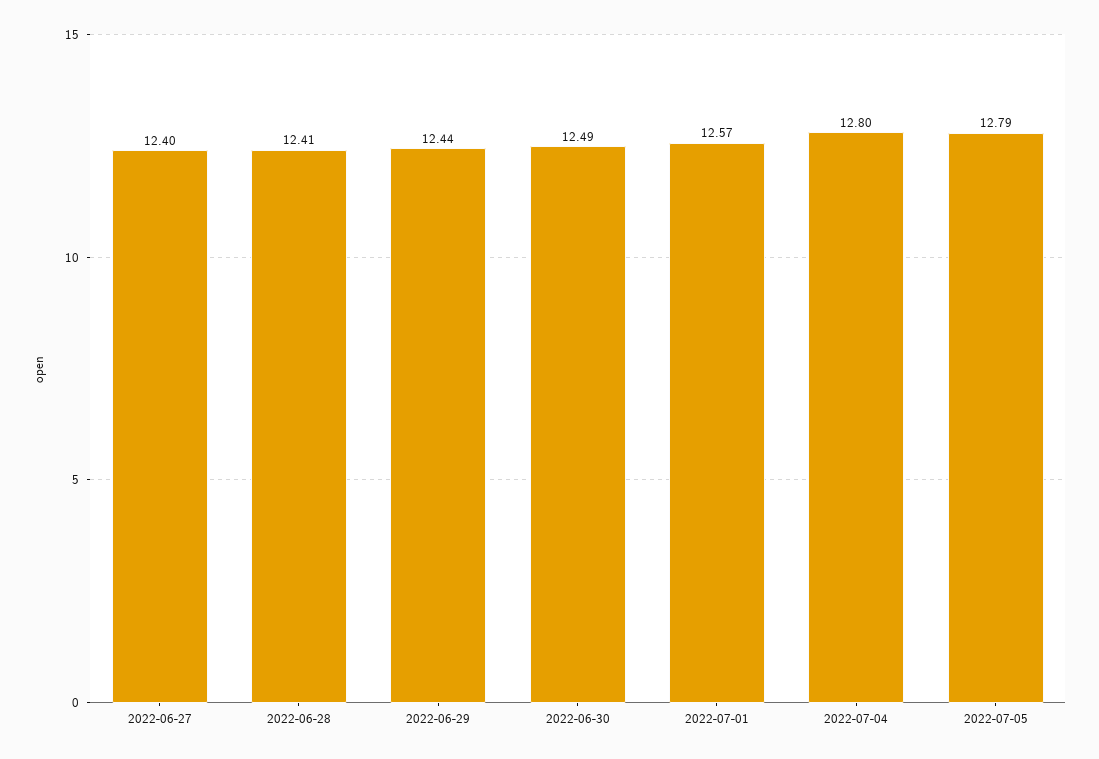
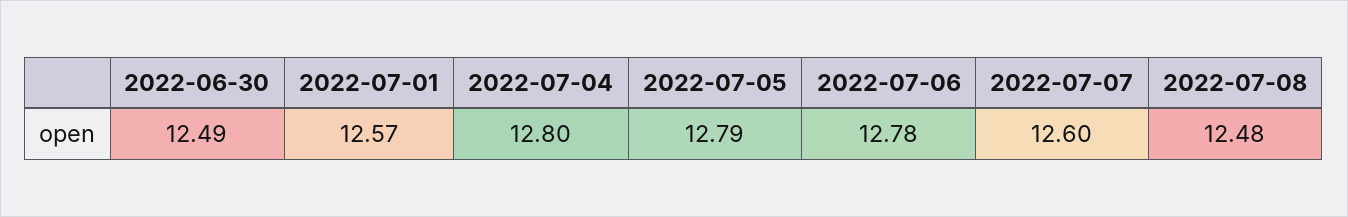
2022-06-27: 12.4 -> none
2022-06-28: 12.41 -> none
2022-06-29: 12.44 -> none
2022-07-06: none -> 12.78
2022-07-07: none -> 12.6
2022-07-08: none -> 12.48

